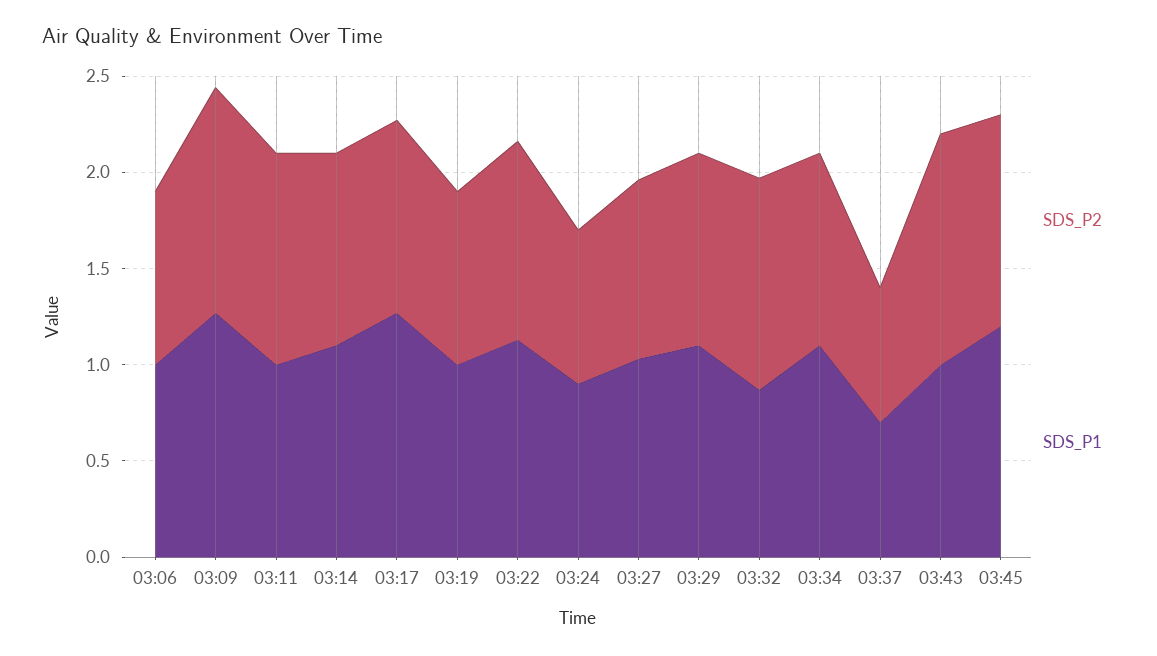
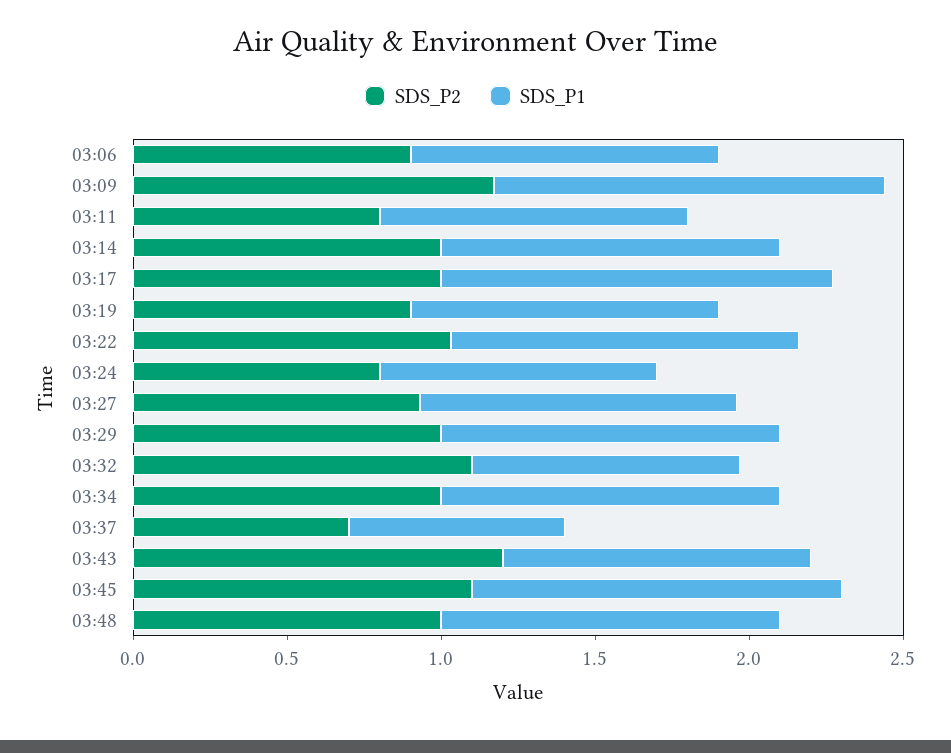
SDS_P2, 03:11: 1.1 -> 0.8
SDS_P2, 03:48: none -> 1
SDS_P1, 03:48: none -> 1.1

